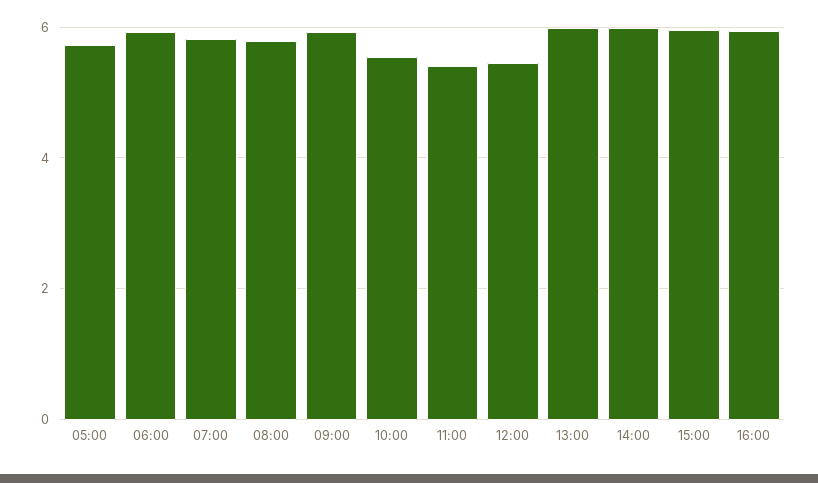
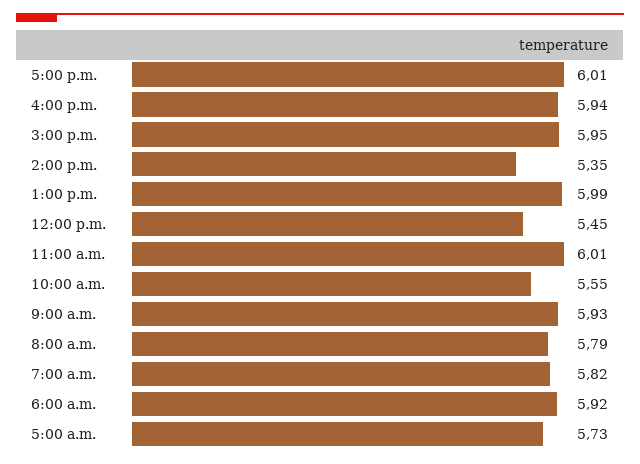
11:00: 5.4 -> 6.01
14:00: 6 -> 5.35
5:00 p.m.: none -> 6.01

